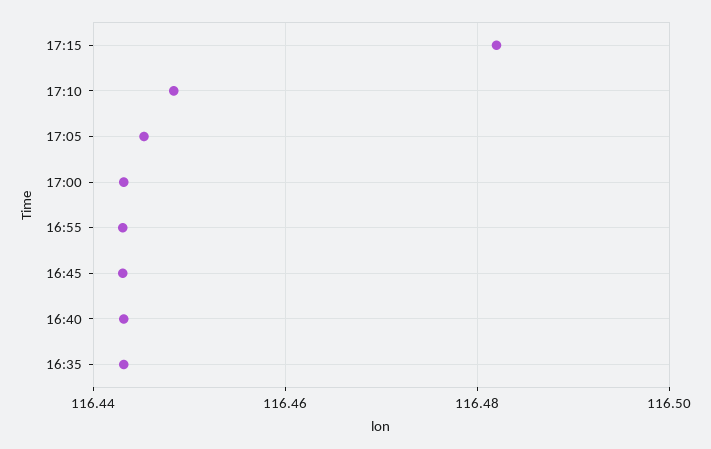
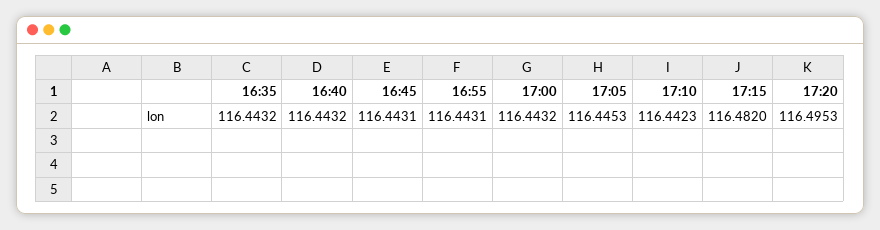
17:10: 116.448 -> 116.4423
17:20: none -> 116.4953

